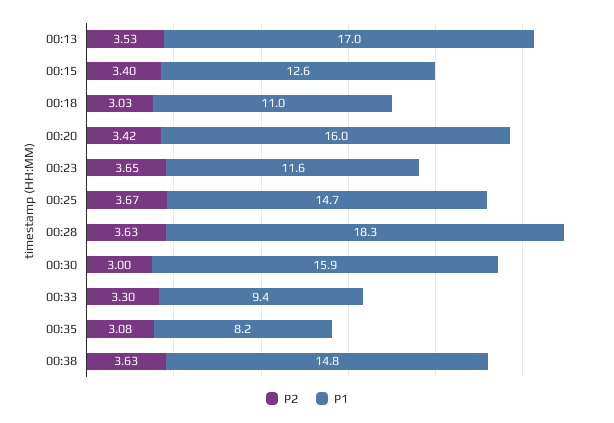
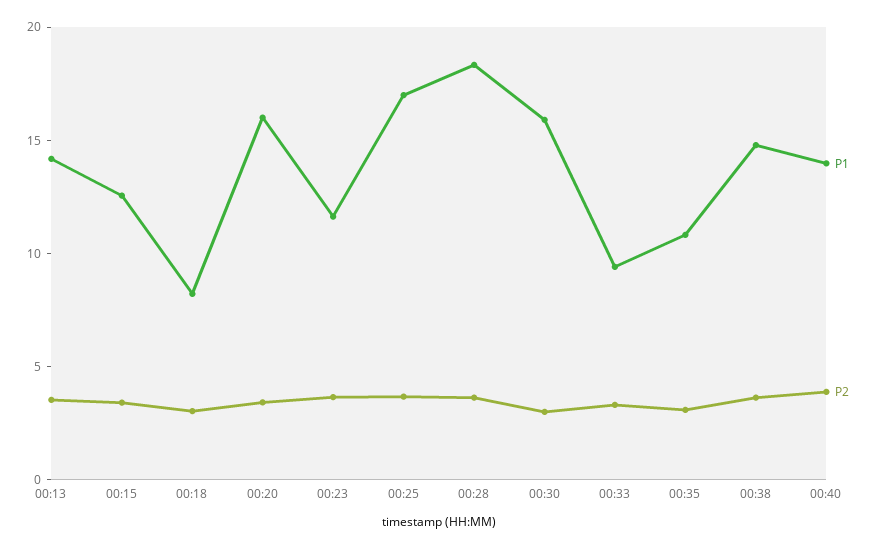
P1, 00:13: 17 -> 14
P1, 00:18: 11 -> 8
P1, 00:25: 14.7 -> 17
P1, 00:35: 8.2 -> 11
P1, 00:40: none -> 14
P2, 00:40: none -> 4

